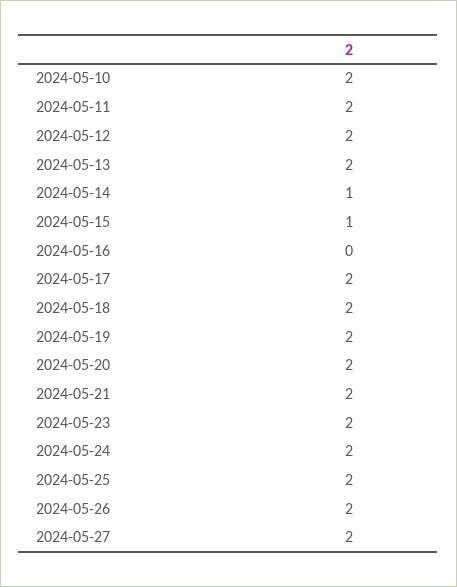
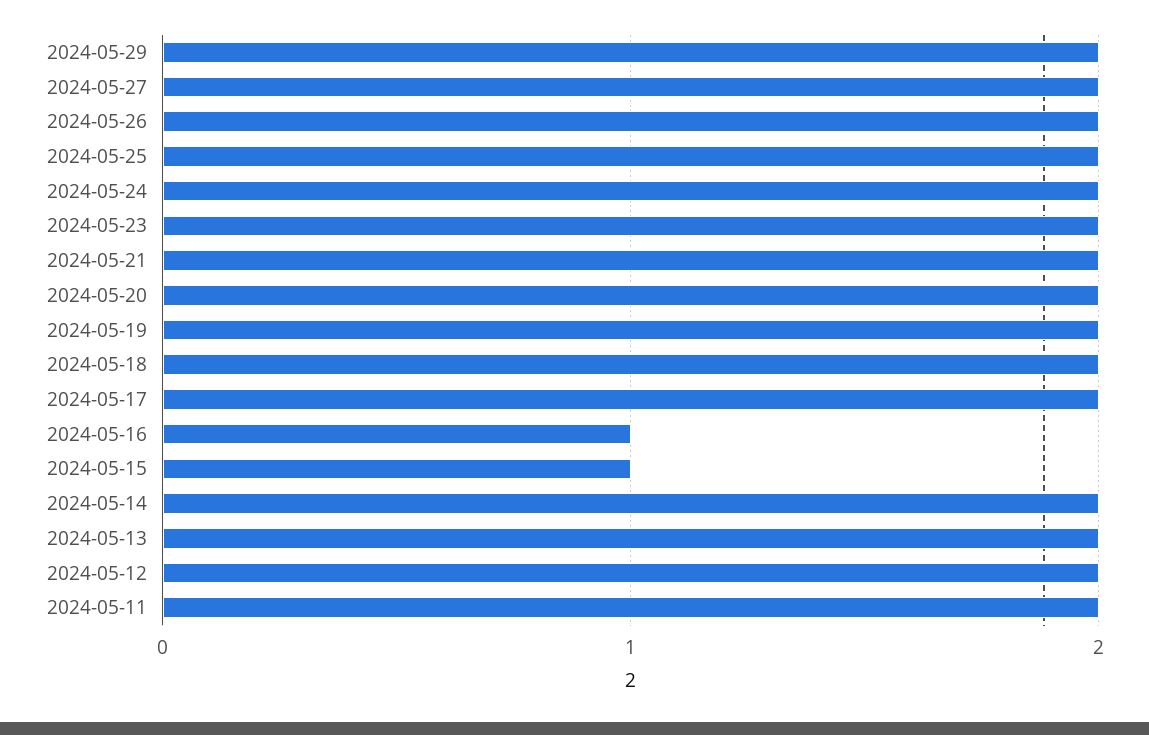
2024-05-10: 2 -> none
2024-05-14: 1 -> 2
2024-05-16: 0 -> 1
2024-05-29: none -> 2

